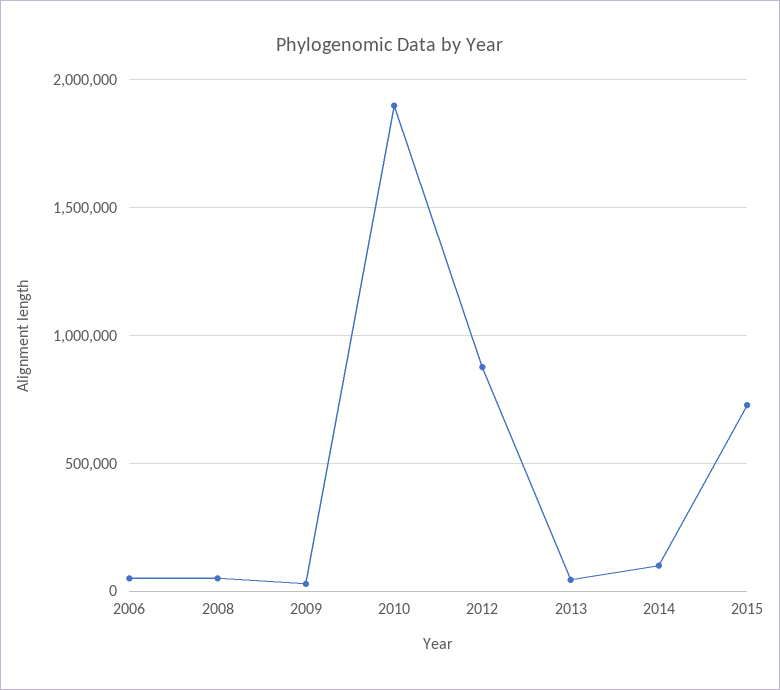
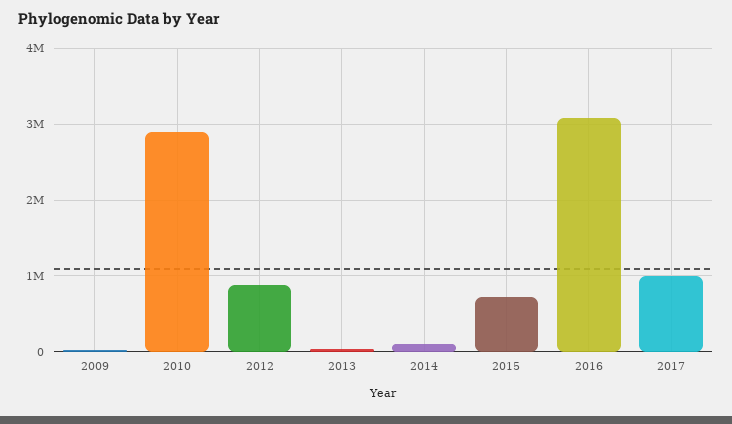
2006: 50000 -> none
2008: 50000 -> none
2010: 1900000 -> 2900000
2016: none -> 3100000
2017: none -> 1000000

